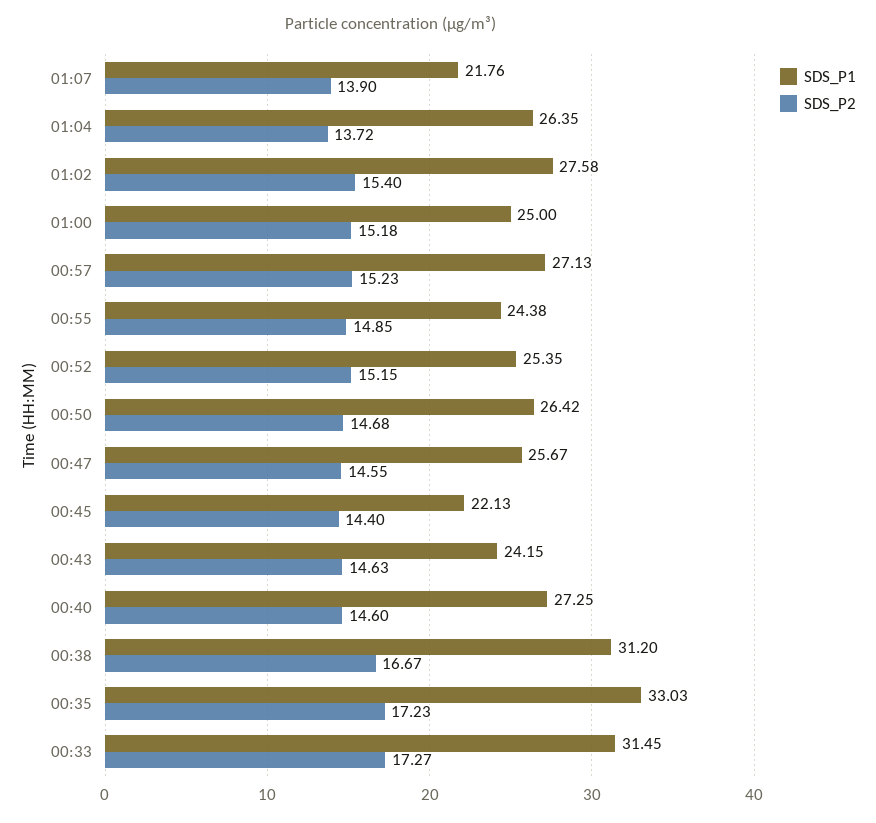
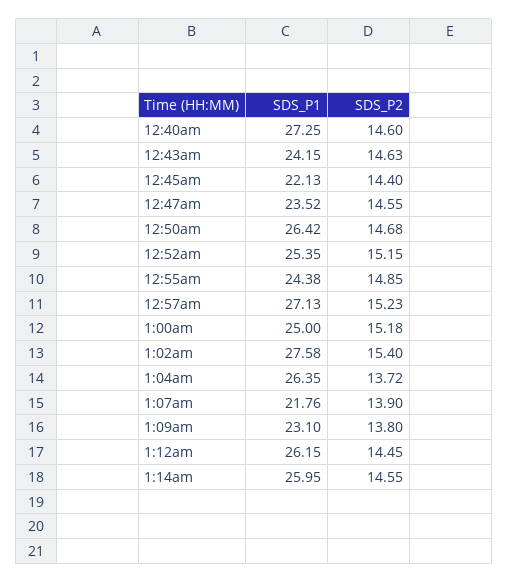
SDS_P1, 00:47: 25.67 -> 23.52
SDS_P1, 00:38: 31.2 -> none
SDS_P2, 00:38: 16.67 -> none
SDS_P1, 00:35: 33.03 -> none
SDS_P2, 00:35: 17.23 -> none
SDS_P1, 00:33: 31.45 -> none
SDS_P2, 00:33: 17.27 -> none
SDS_P1, 1:09am: none -> 23.1
SDS_P2, 1:09am: none -> 13.8
SDS_P1, 1:12am: none -> 26.15
SDS_P2, 1:12am: none -> 14.45
SDS_P1, 1:14am: none -> 25.95
SDS_P2, 1:14am: none -> 14.55

